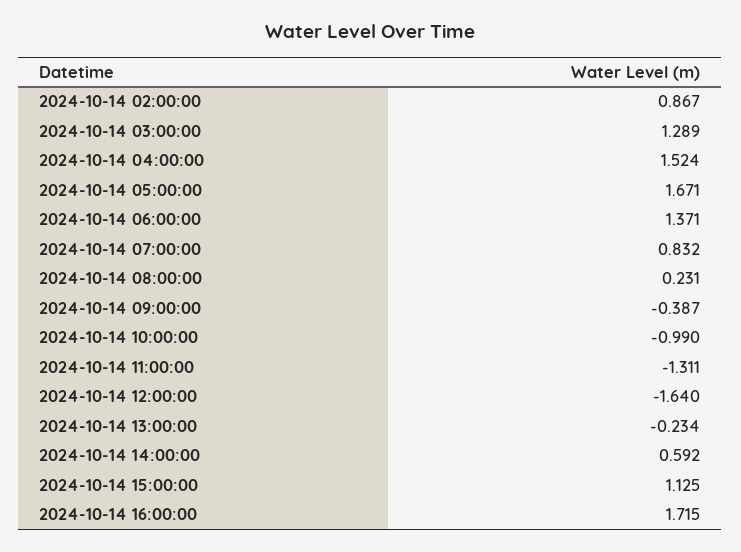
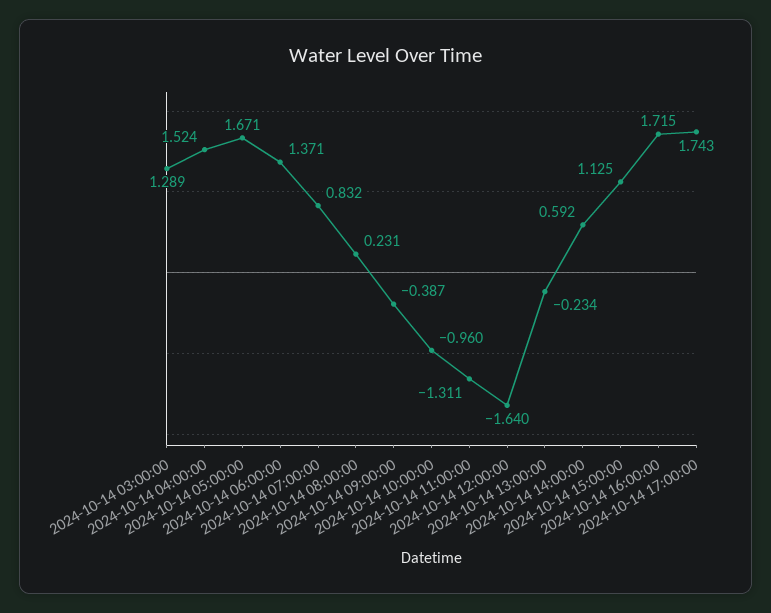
2024-10-14 02:00:00: 0.867 -> none
2024-10-14 10:00:00: -0.99 -> -0.96
2024-10-14 17:00:00: none -> 1.743

